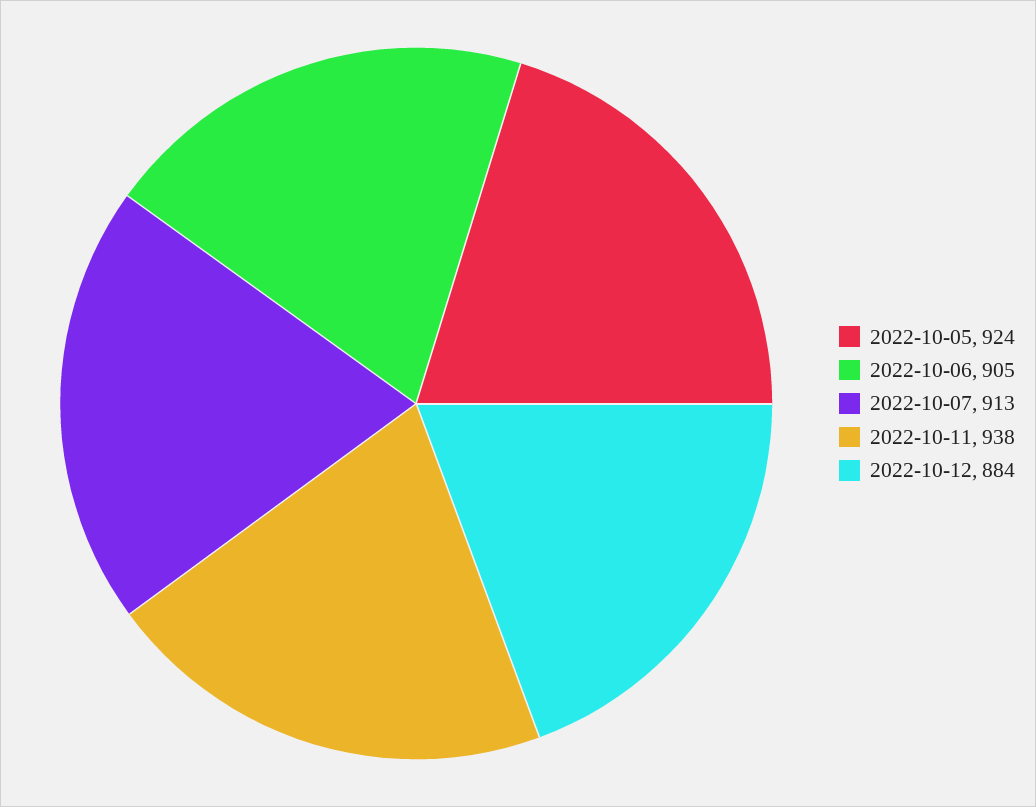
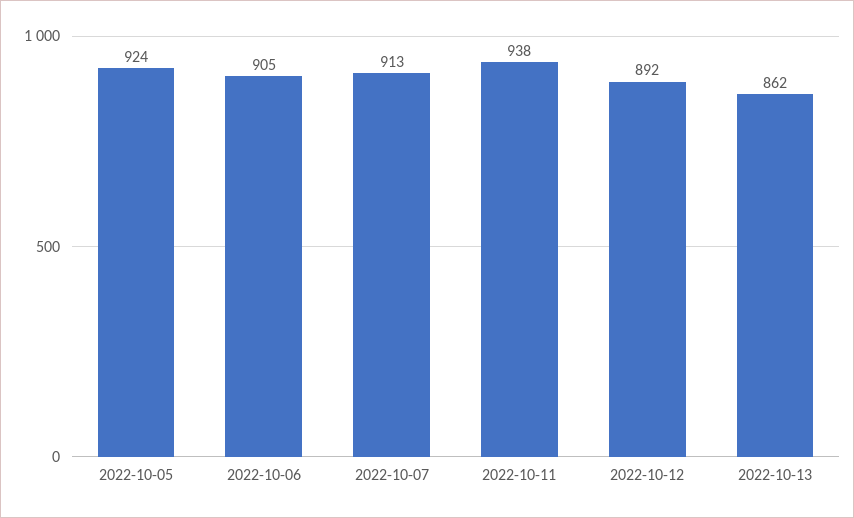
2022-10-12: 884 -> 892
2022-10-13: none -> 862

